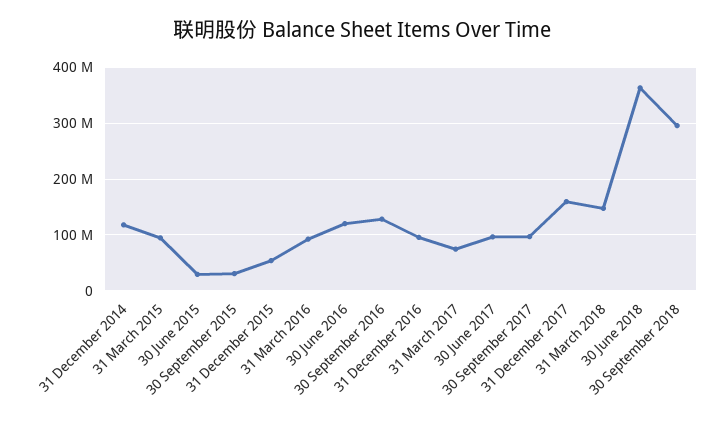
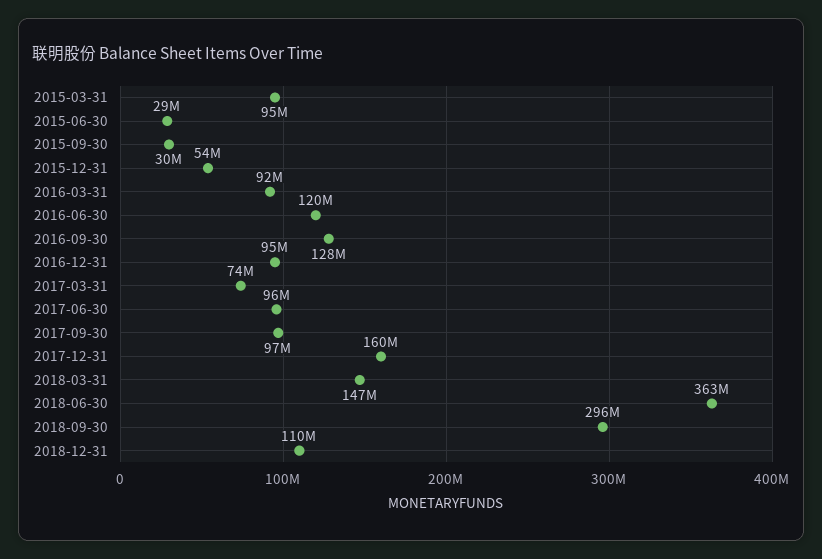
31 December 2014: 120000000 -> none
2018-12-31: none -> 110000000

